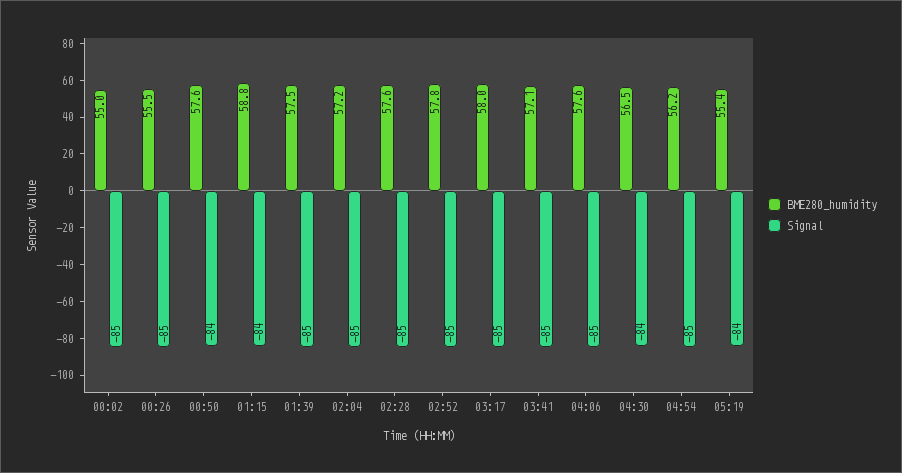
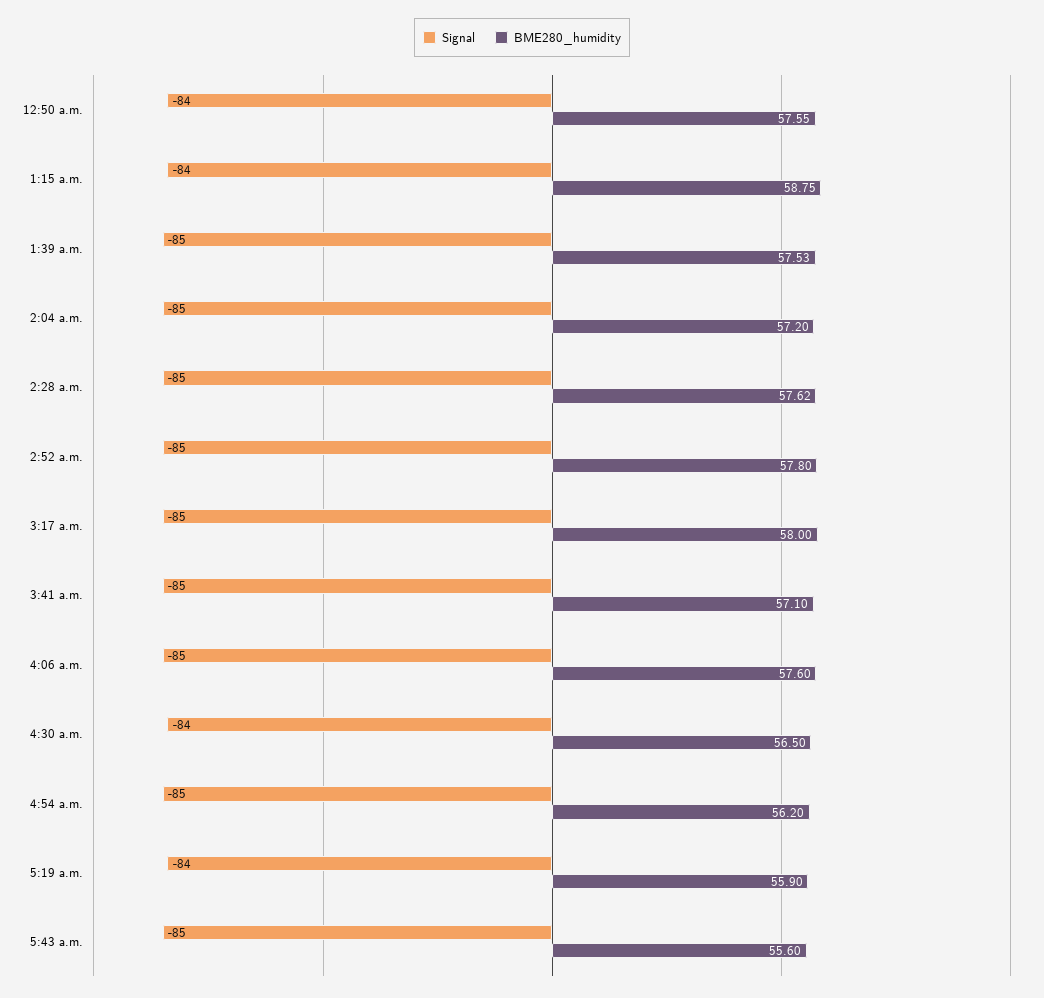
BME280_humidity, 00:02: 55 -> none
Signal, 00:02: -85 -> none
BME280_humidity, 00:26: 55.5 -> none
Signal, 00:26: -85 -> none
BME280_humidity, 05:19: 55.4 -> 55.9
Signal, 5:43 a.m.: none -> -85
BME280_humidity, 5:43 a.m.: none -> 55.6

